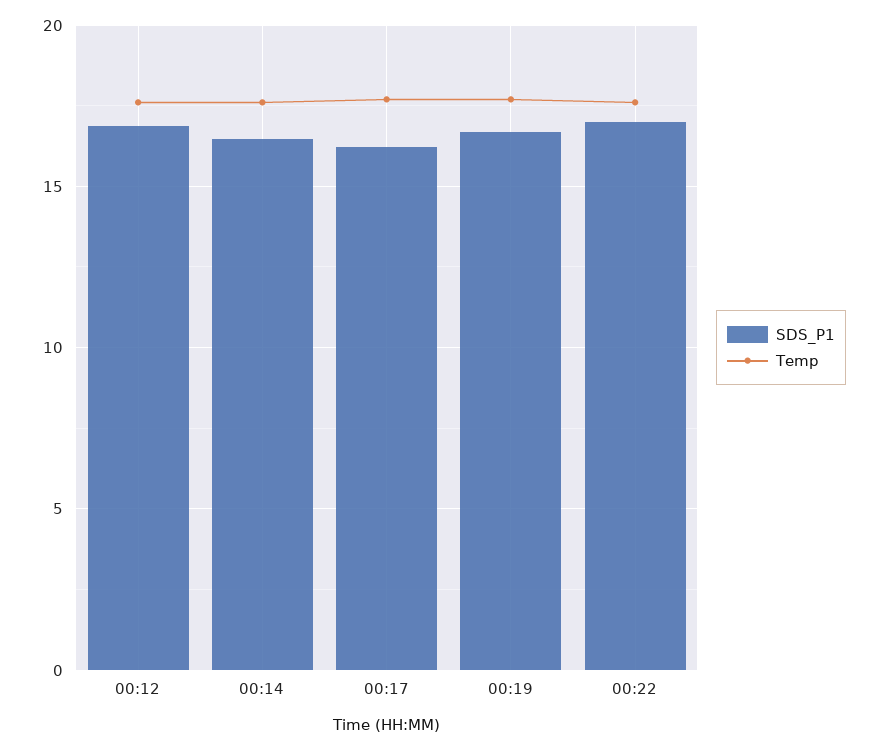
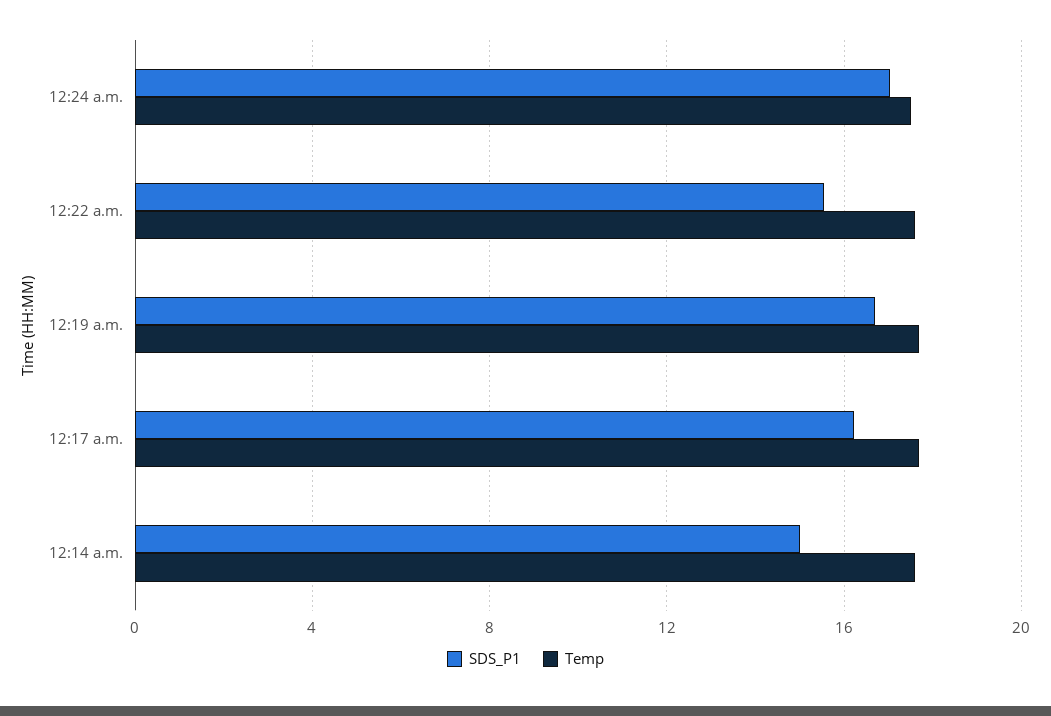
SDS_P1, 00:12: 17 -> none
Temp, 00:12: 17.5 -> none
SDS_P1, 00:14: 16.5 -> 15
SDS_P1, 00:22: 17 -> 15.5
SDS_P1, 12:24 a.m.: none -> 17
Temp, 12:24 a.m.: none -> 17.5

